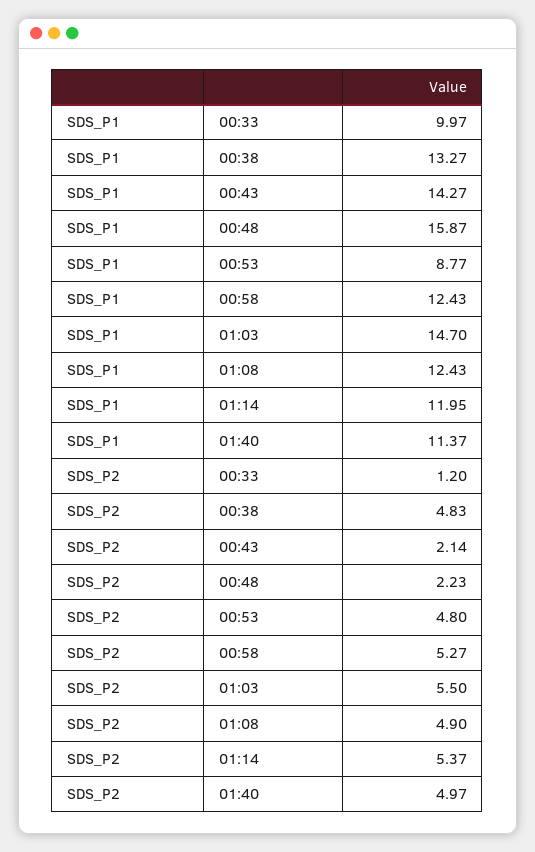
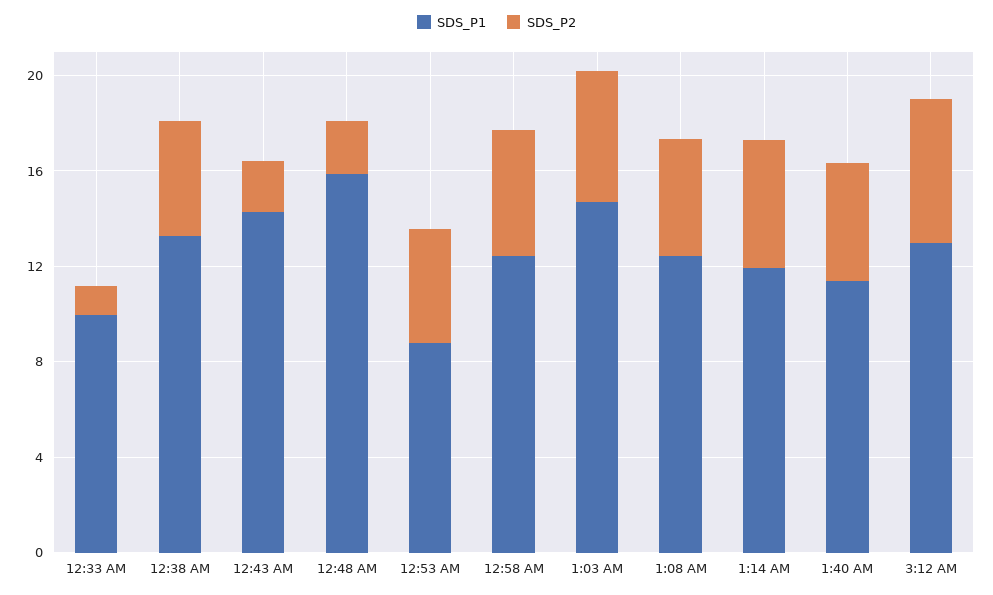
SDS_P1, 3:12 AM: none -> 13
SDS_P2, 3:12 AM: none -> 6

